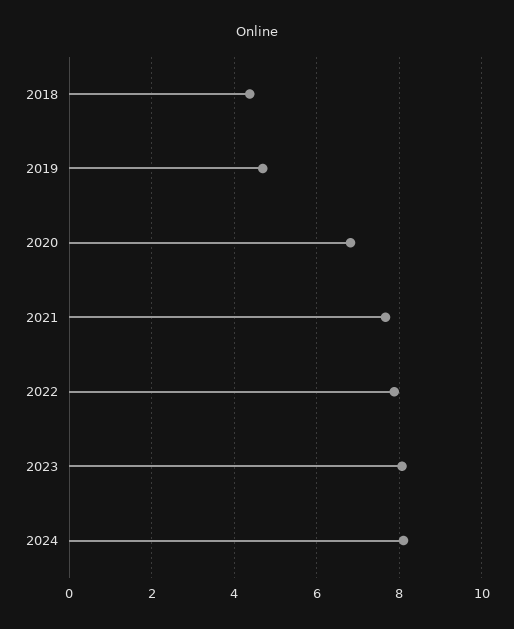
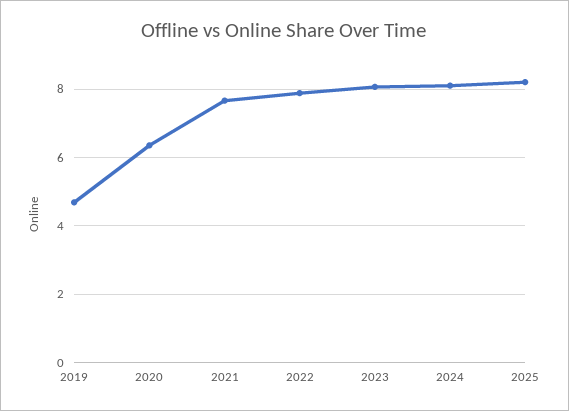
2018: 4.4 -> none
2020: 6.8 -> 6.4
2025: none -> 8.2

